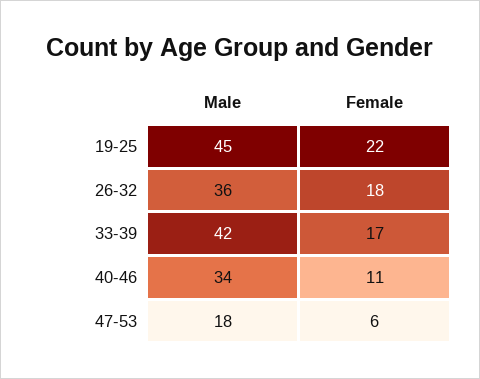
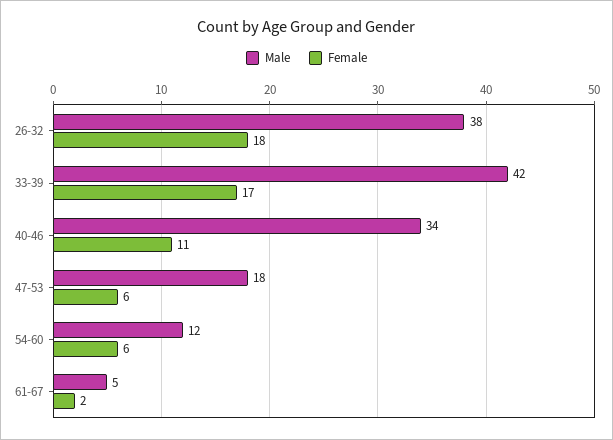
Male, 19-25: 45 -> none
Female, 19-25: 22 -> none
Male, 26-32: 36 -> 38
Male, 54-60: none -> 12
Female, 54-60: none -> 6
Male, 61-67: none -> 5
Female, 61-67: none -> 2

